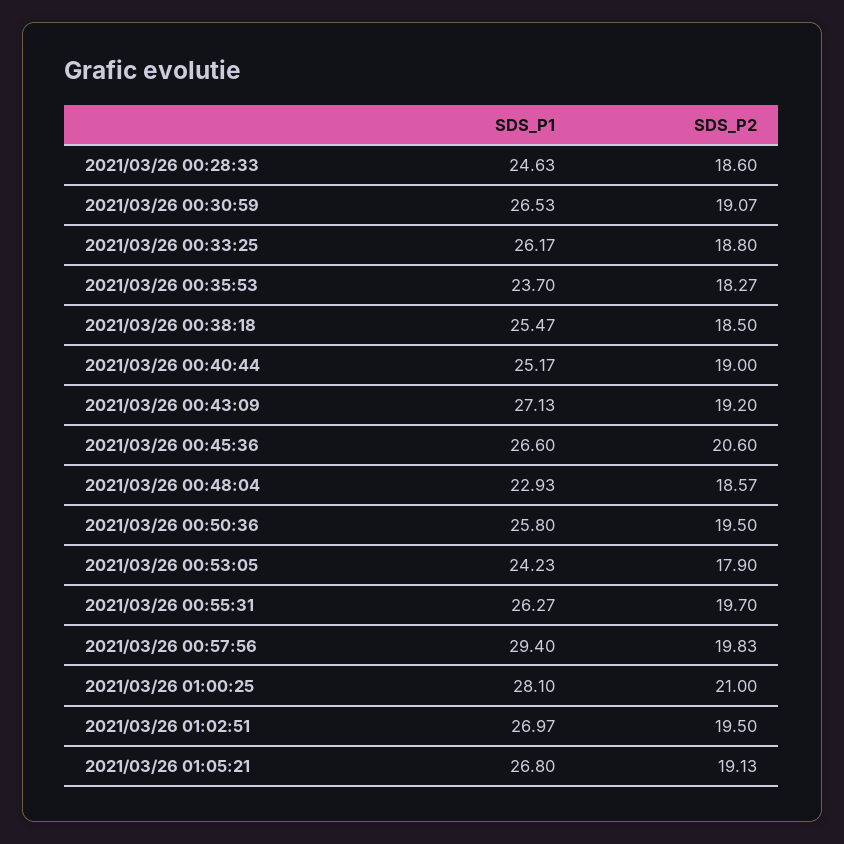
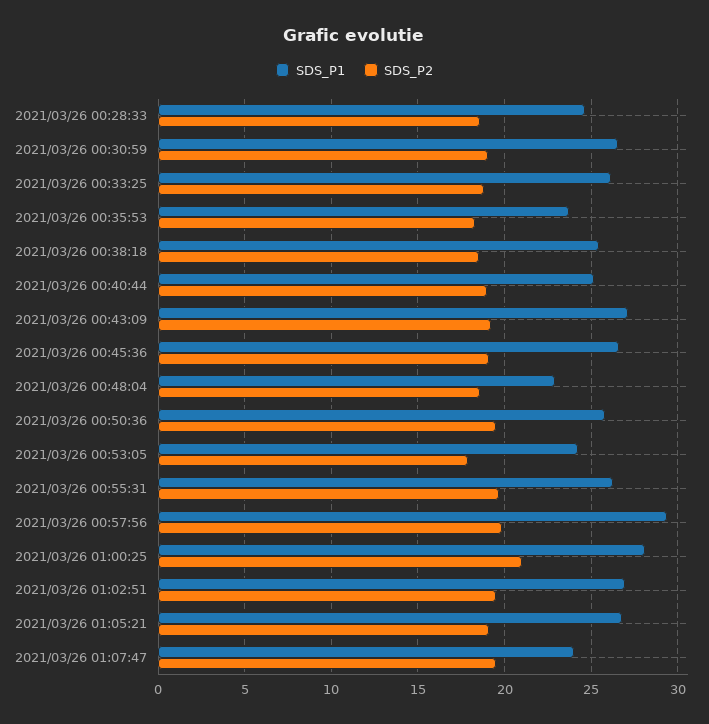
SDS_P2, 2021/03/26 00:45:36: 20.6 -> 19
SDS_P1, 2021/03/26 01:07:47: none -> 24
SDS_P2, 2021/03/26 01:07:47: none -> 19.5

